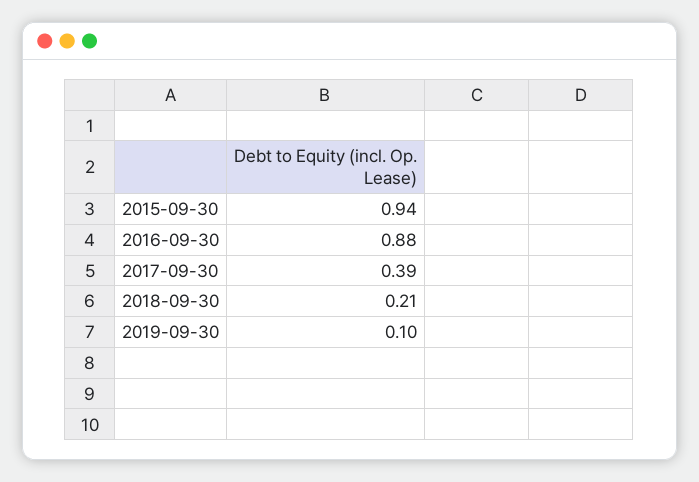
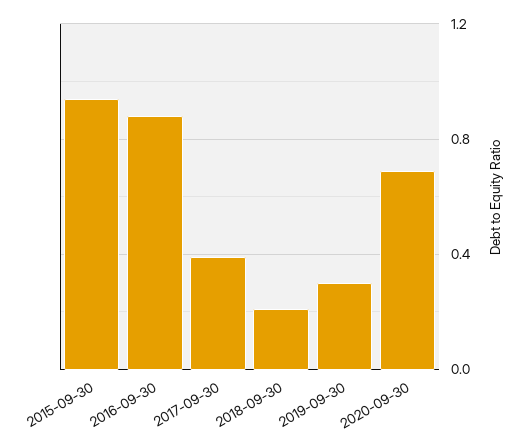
2019-09-30: 0.1 -> 0.3
2020-09-30: none -> 0.7

